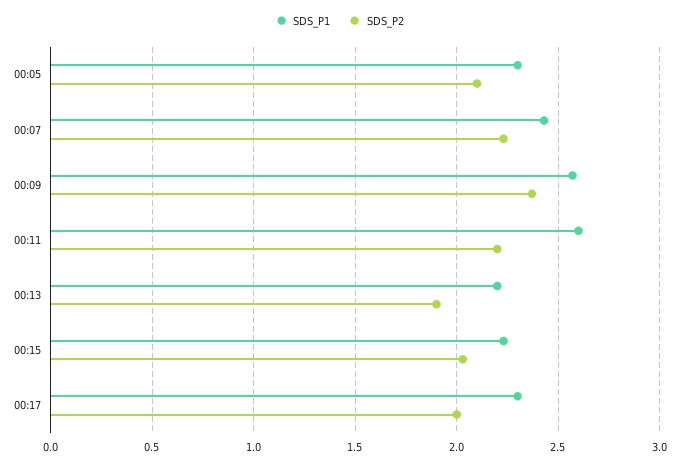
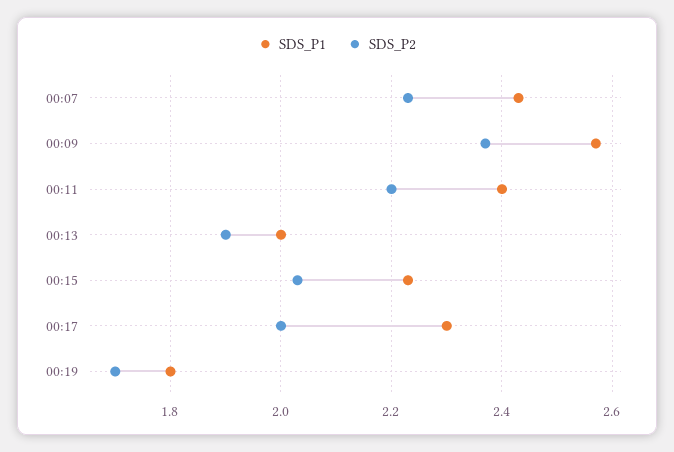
SDS_P1, 00:05: 2.3 -> none
SDS_P2, 00:05: 2.1 -> none
SDS_P1, 00:11: 2.6 -> 2.4
SDS_P1, 00:13: 2.2 -> 2
SDS_P1, 00:19: none -> 1.8
SDS_P2, 00:19: none -> 1.7

